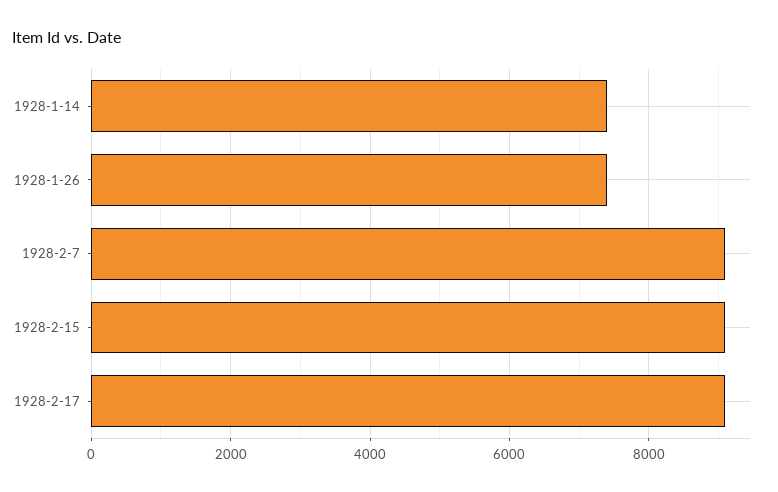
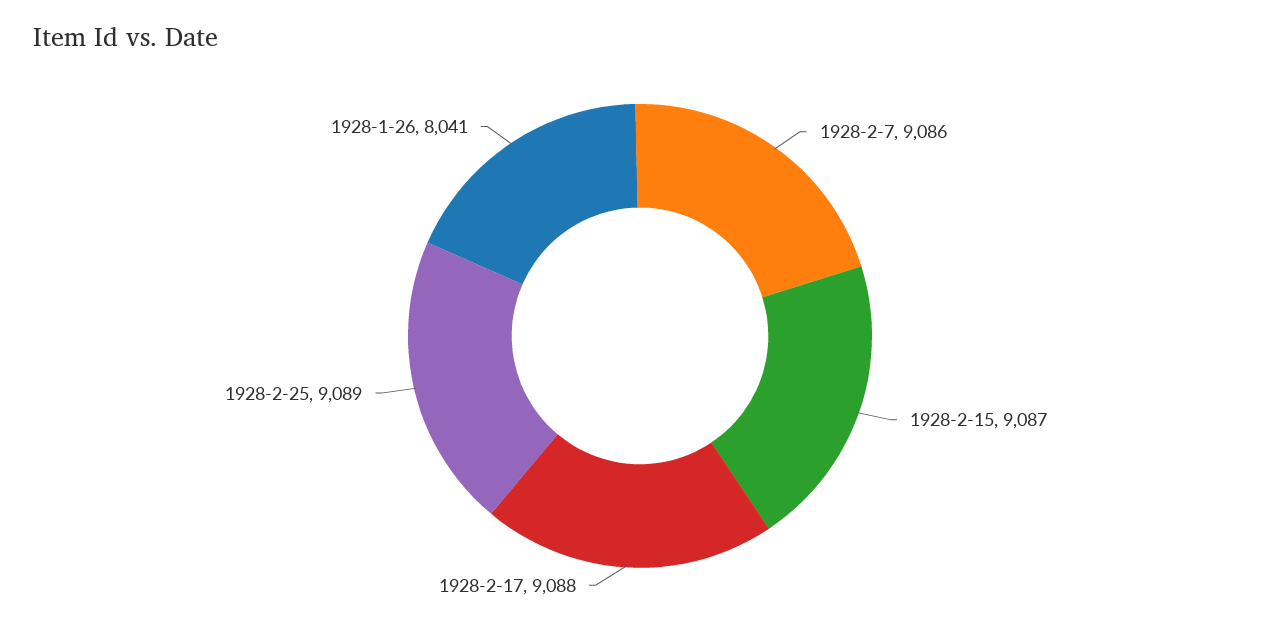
1928-1-14: 7400 -> none
1928-1-26: 7400 -> 8041
1928-2-25: none -> 9089

